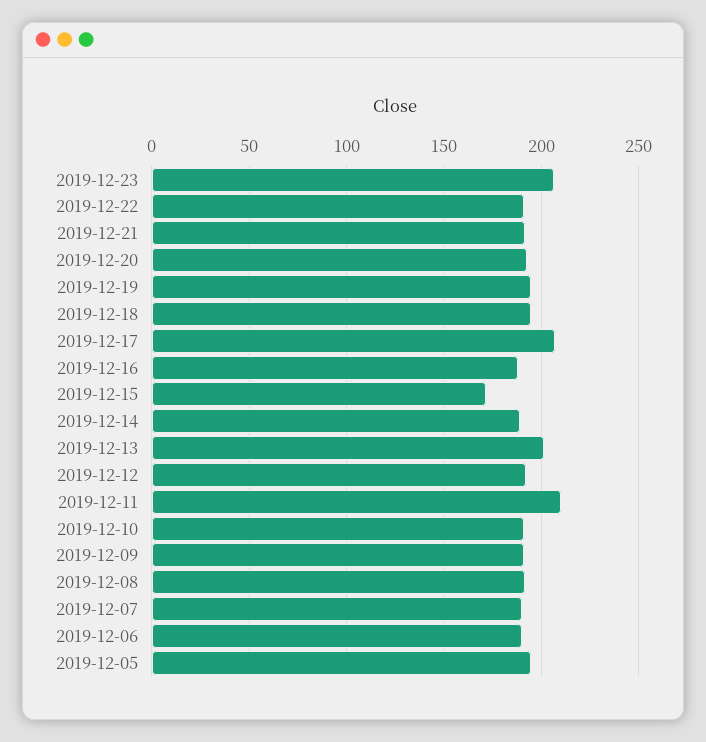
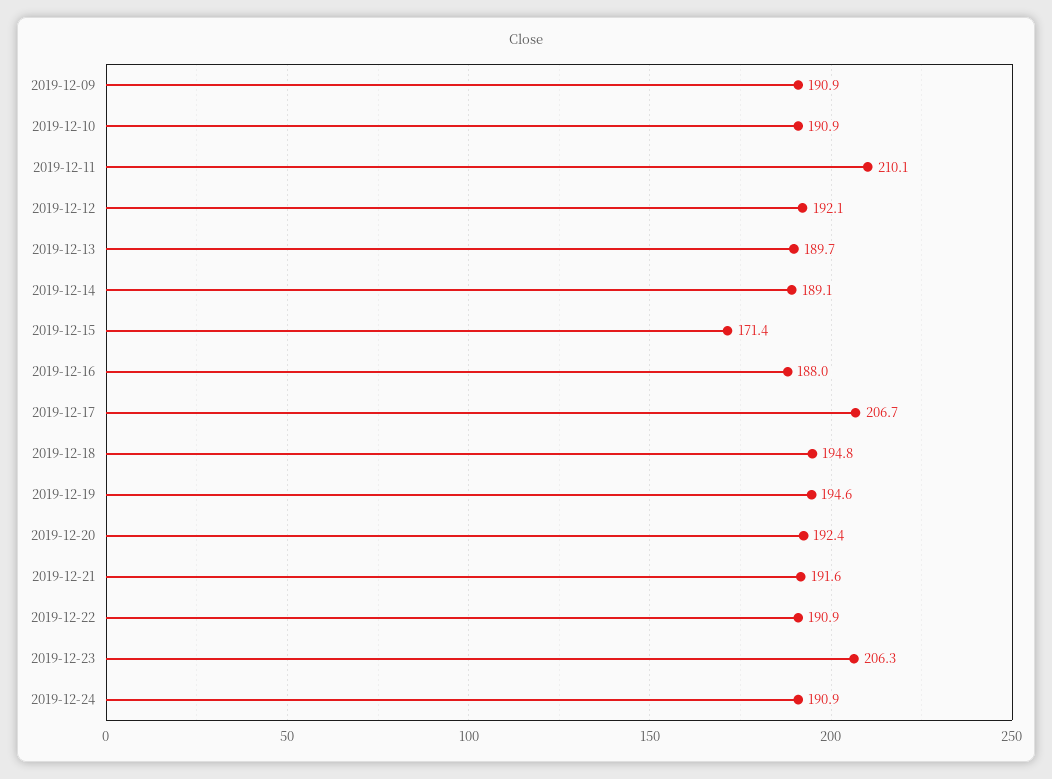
2019-12-13: 200 -> 189.7
2019-12-08: 190 -> none
2019-12-07: 190 -> none
2019-12-06: 190 -> none
2019-12-05: 195 -> none
2019-12-24: none -> 190.9

